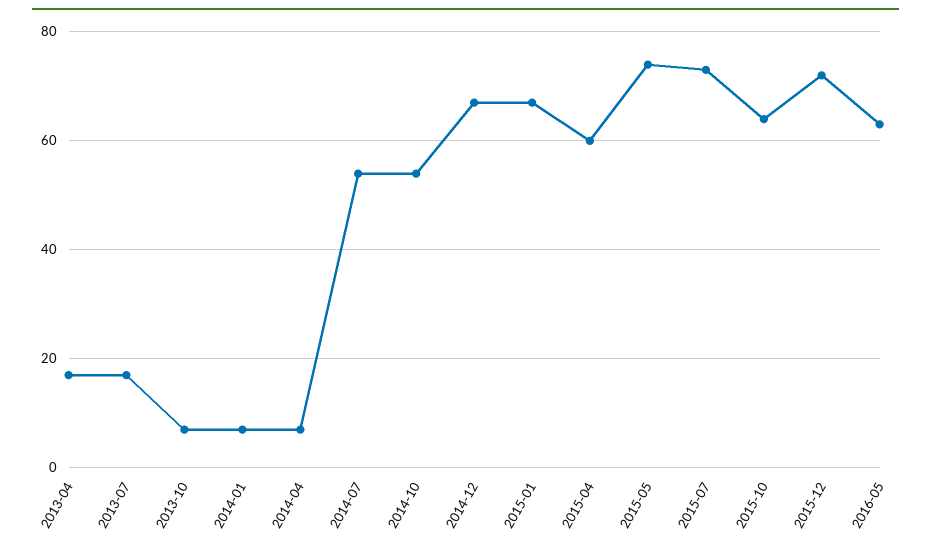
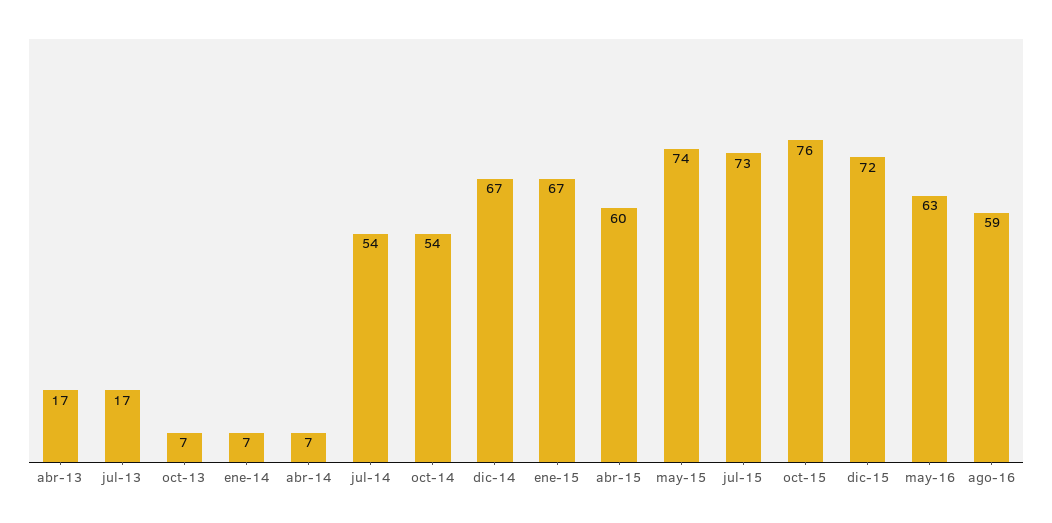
2015-10: 65 -> 76
ago-16: none -> 59

